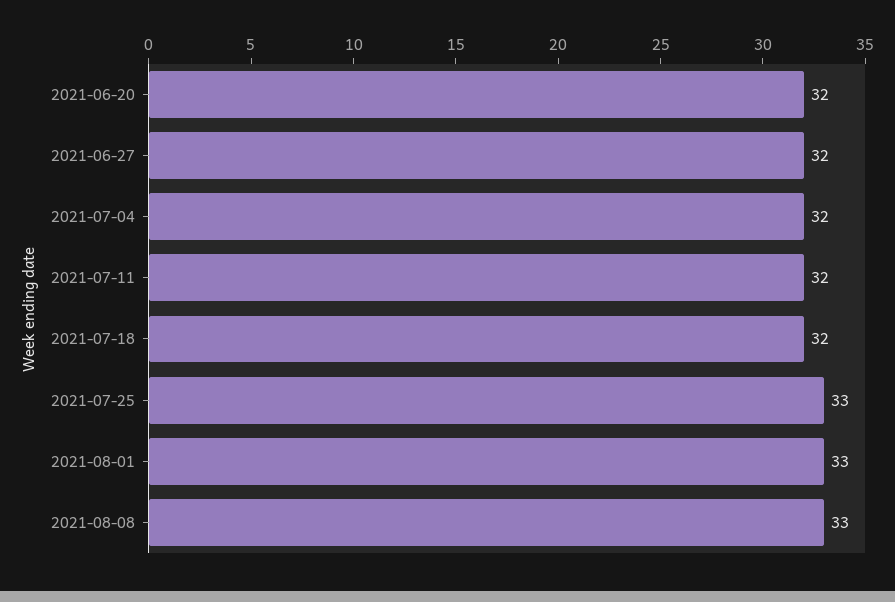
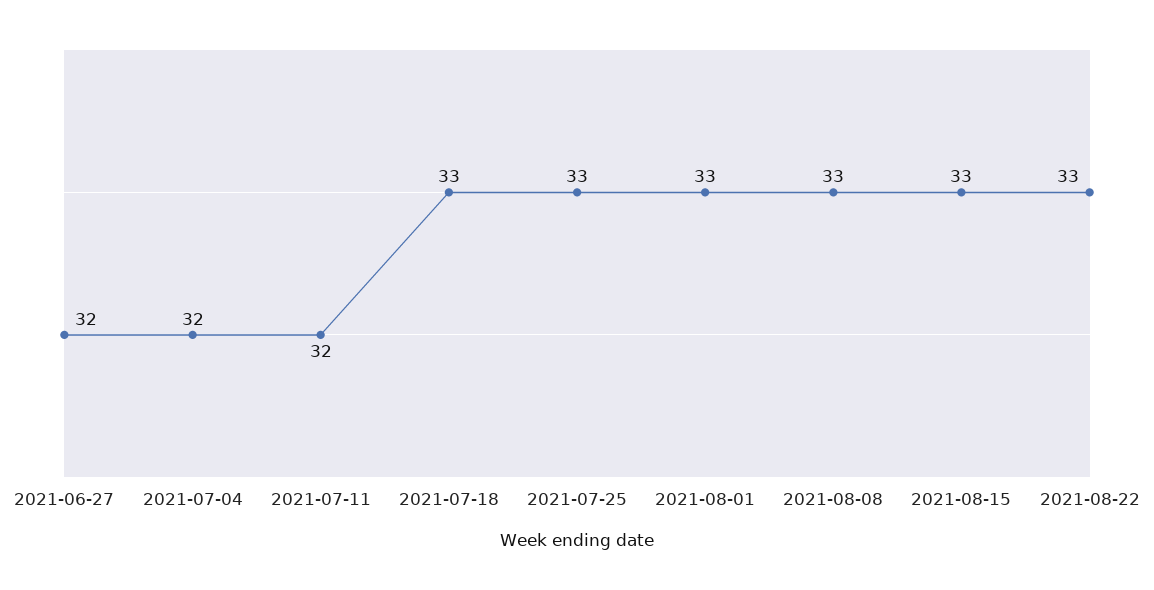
2021-06-20: 32 -> none
2021-07-18: 32 -> 33
2021-08-15: none -> 33
2021-08-22: none -> 33

